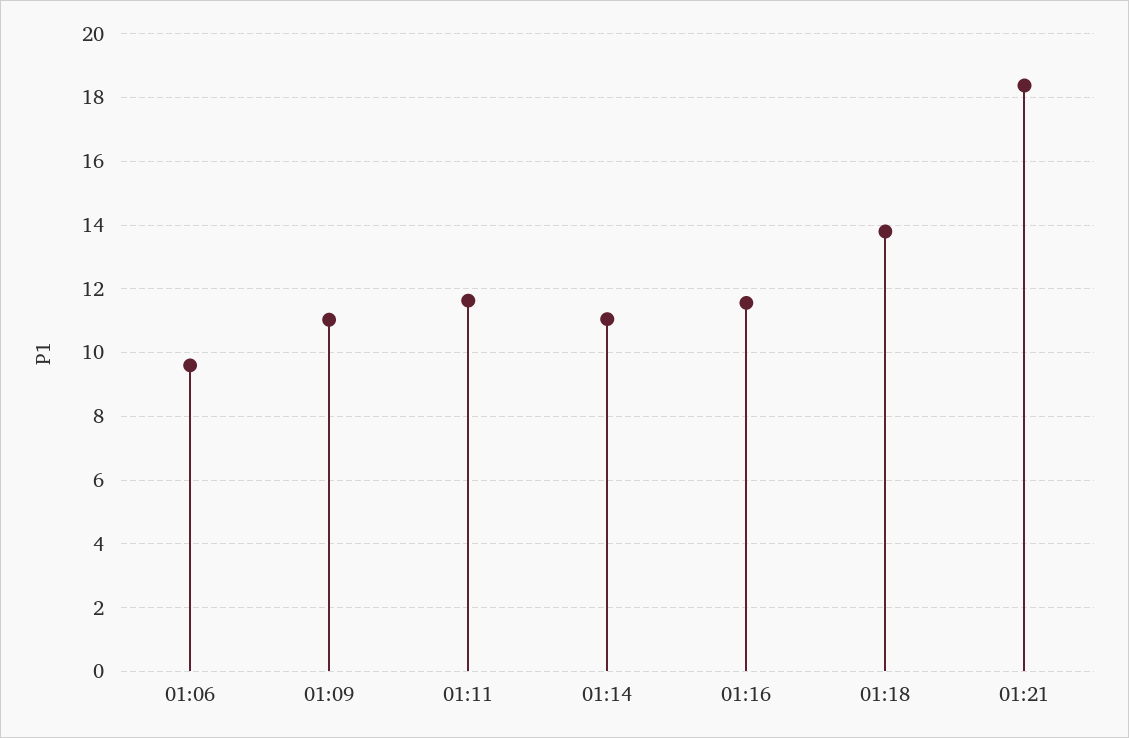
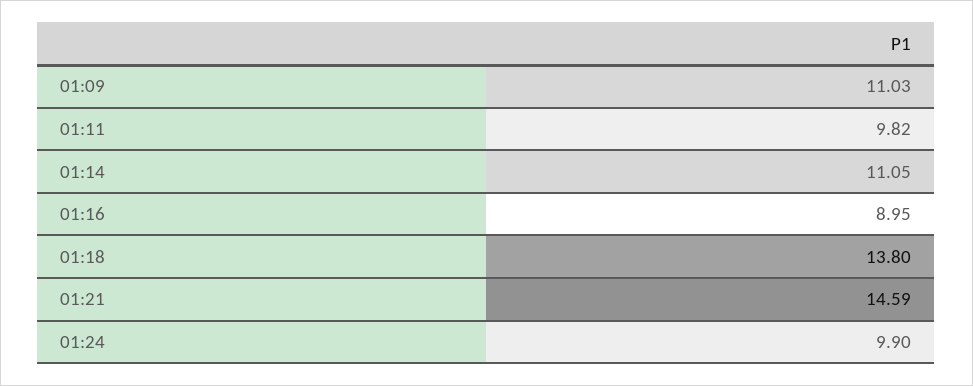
01:06: 9.6 -> none
01:11: 11.6 -> 9.82
01:16: 11.6 -> 8.95
01:21: 18.4 -> 14.59
01:24: none -> 9.9

